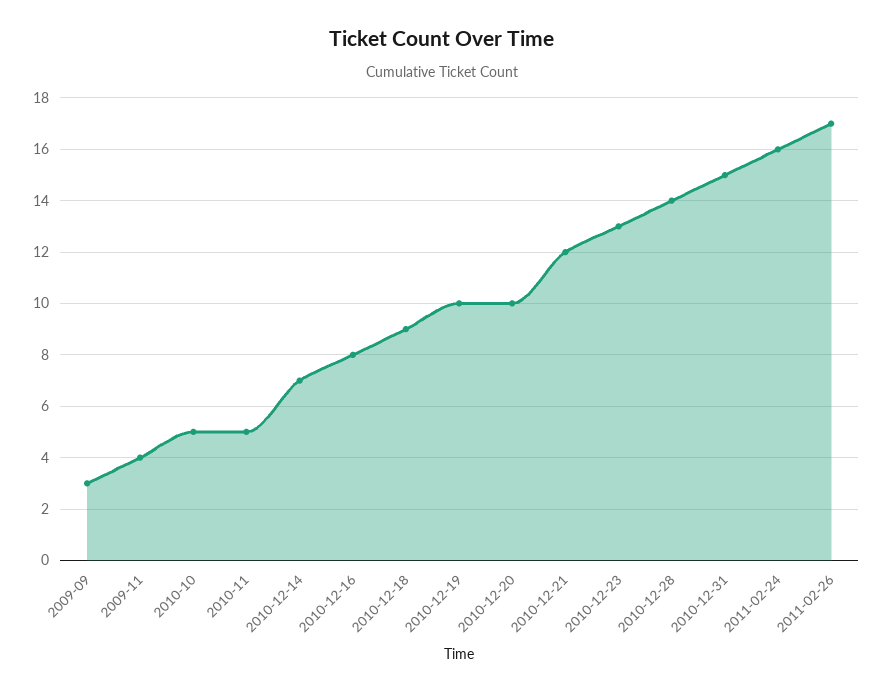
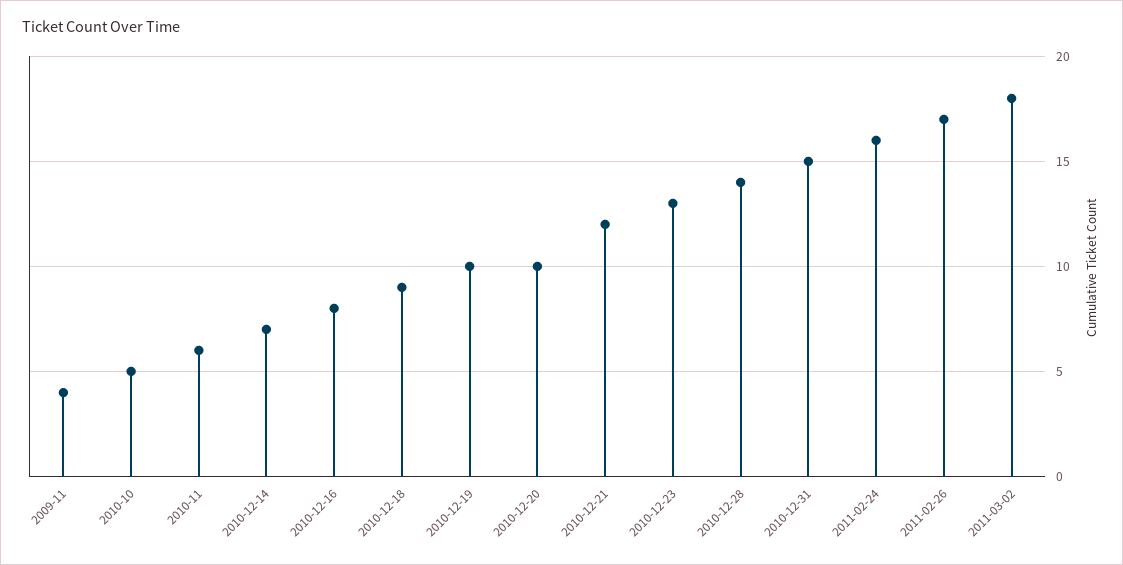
2009-09: 3 -> none
2010-11: 5 -> 6
2011-03-02: none -> 18

